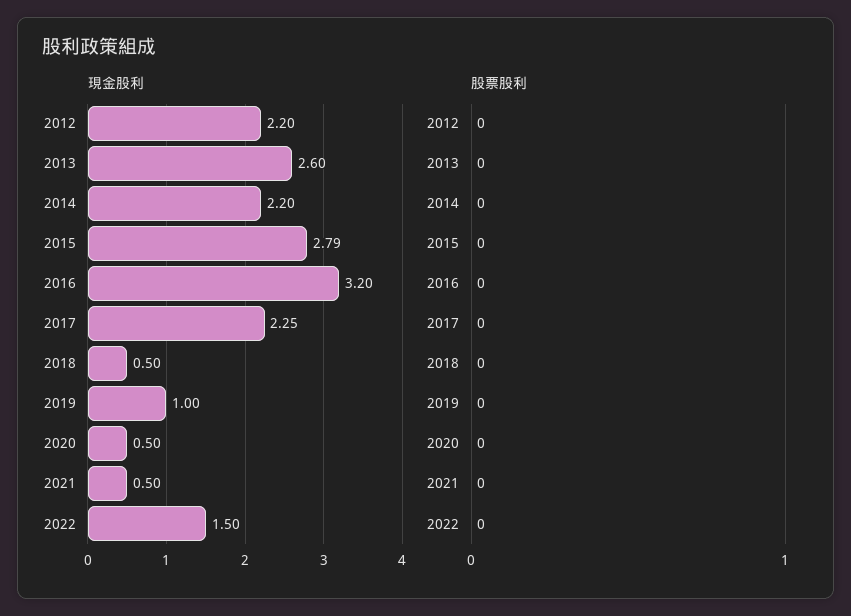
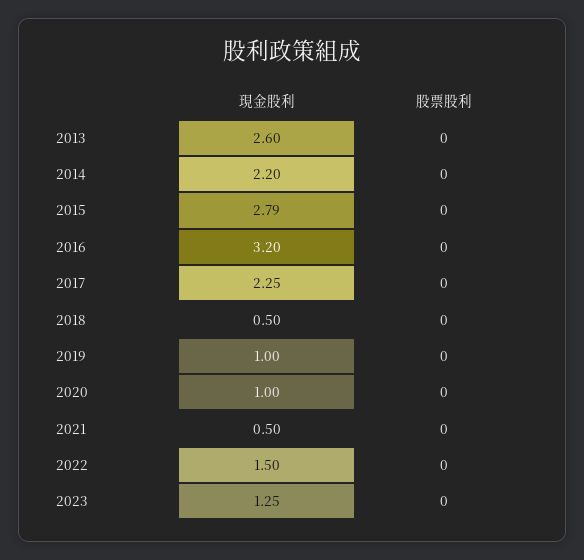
現金股利, 2012: 2.2 -> none
現金股利, 2020: 0.5 -> 1
股票股利, 2012: 0 -> none
現金股利, 2023: none -> 1.25
股票股利, 2023: none -> 0

